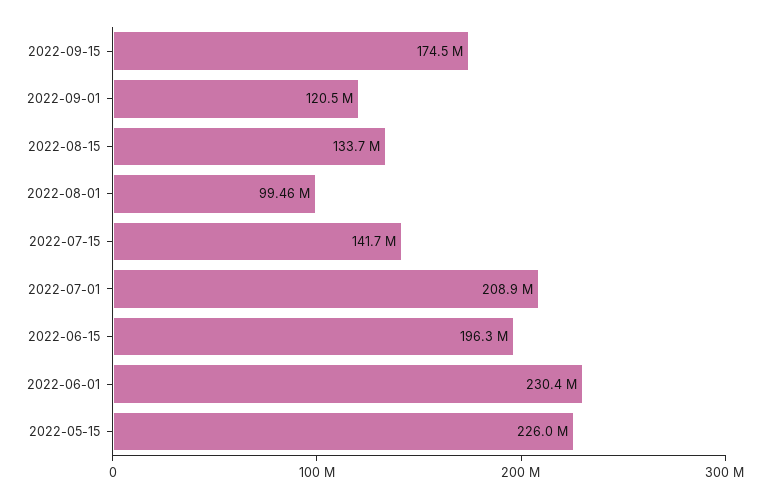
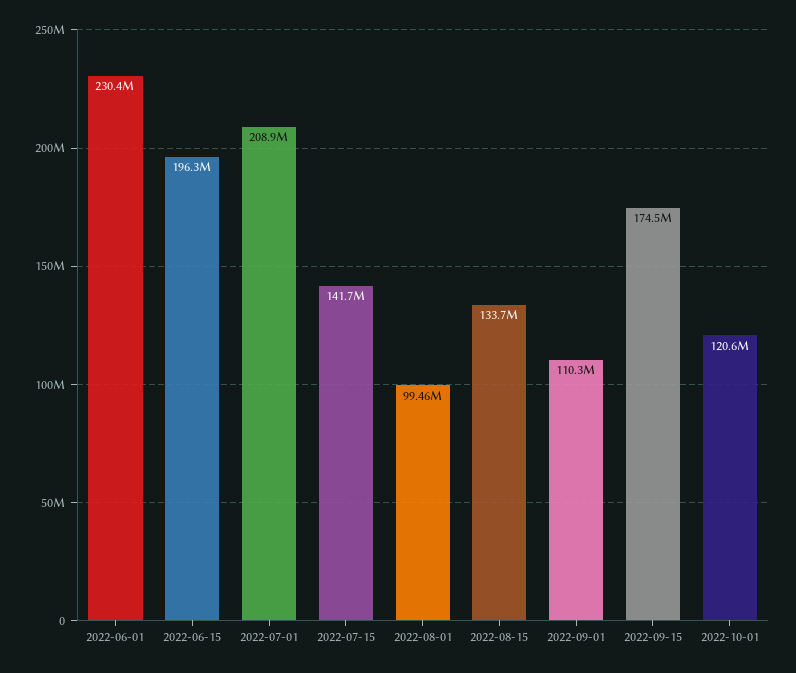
2022-09-01: 120500000 -> 110300000
2022-05-15: 226000000 -> none
2022-10-01: none -> 120600000

